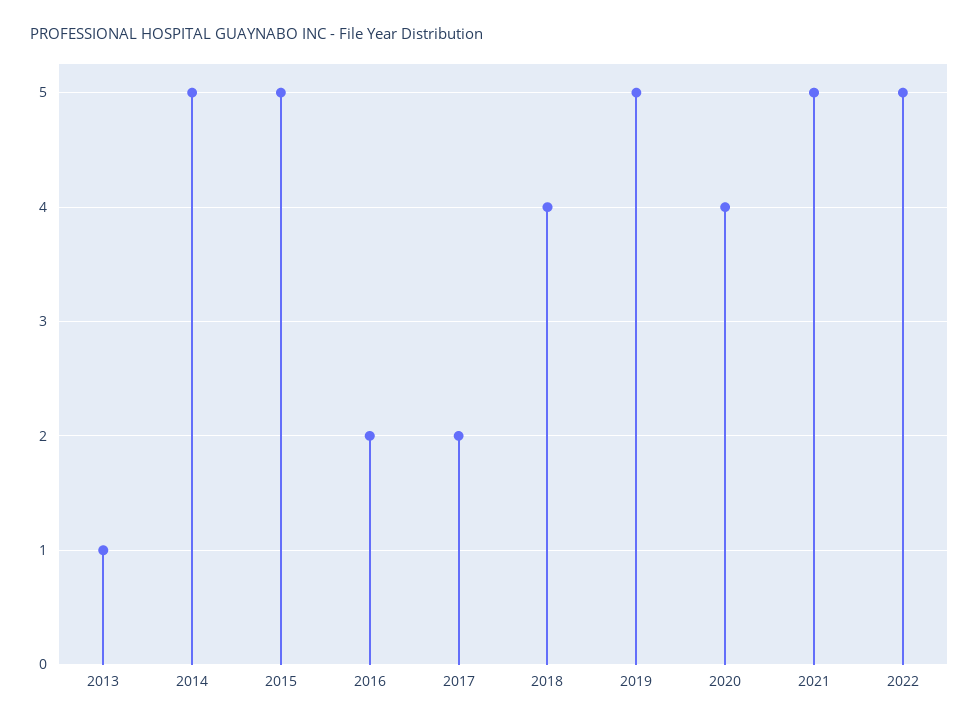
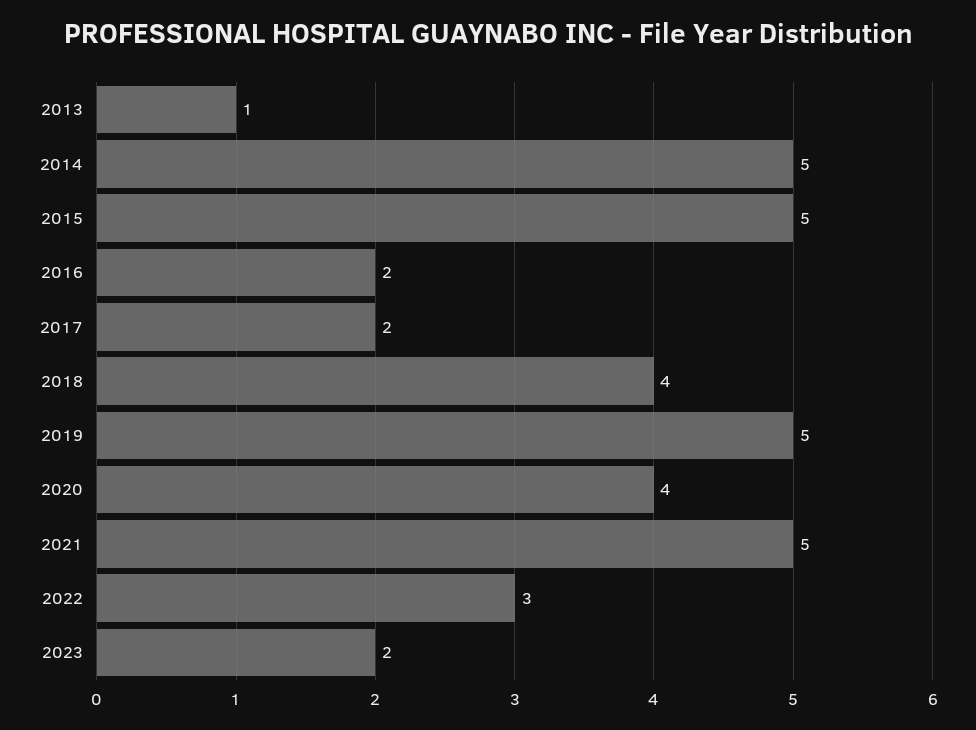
2022: 5 -> 3
2023: none -> 2

